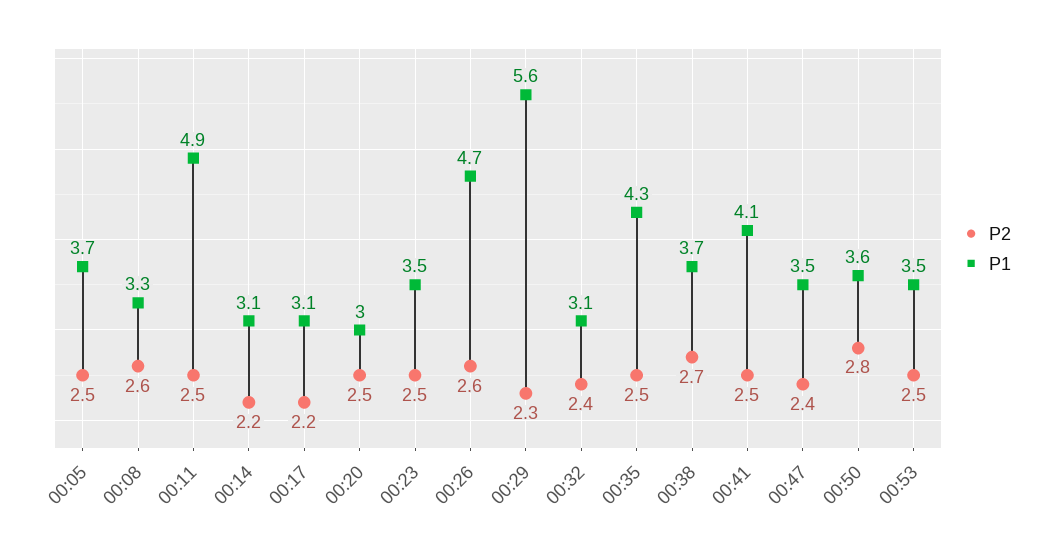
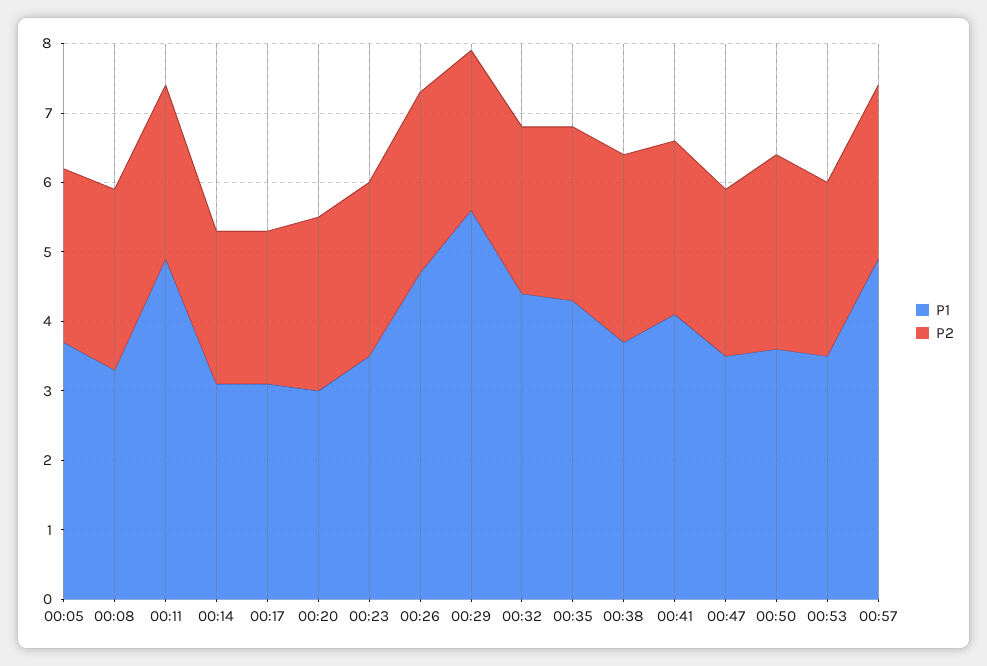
P1, 00:32: 3.1 -> 4.5
P1, 00:57: none -> 5
P2, 00:57: none -> 2.5

